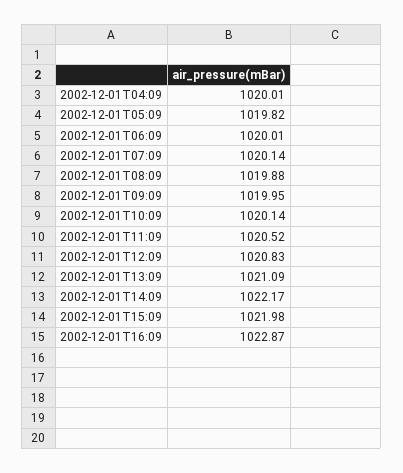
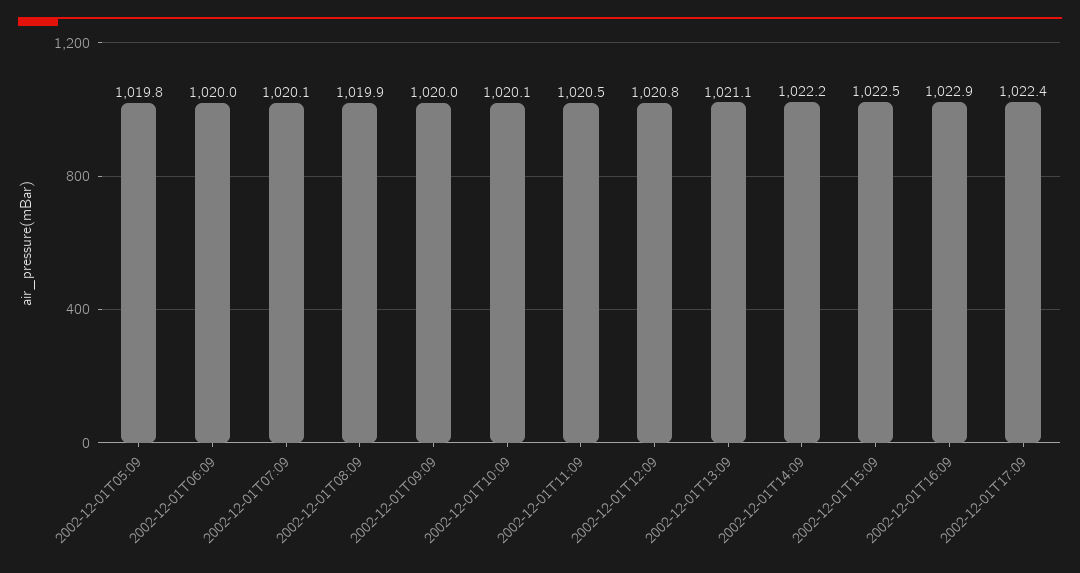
2002-12-01T04:09: 1020.01 -> none
2002-12-01T15:09: 1021.98 -> 1022.5
2002-12-01T17:09: none -> 1022.4

